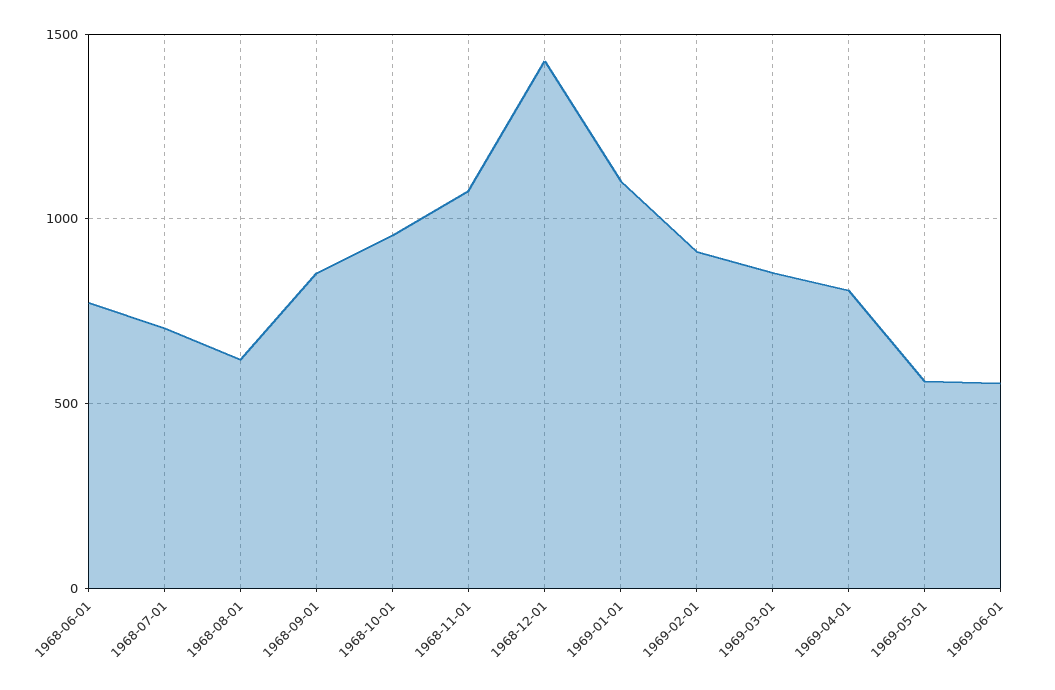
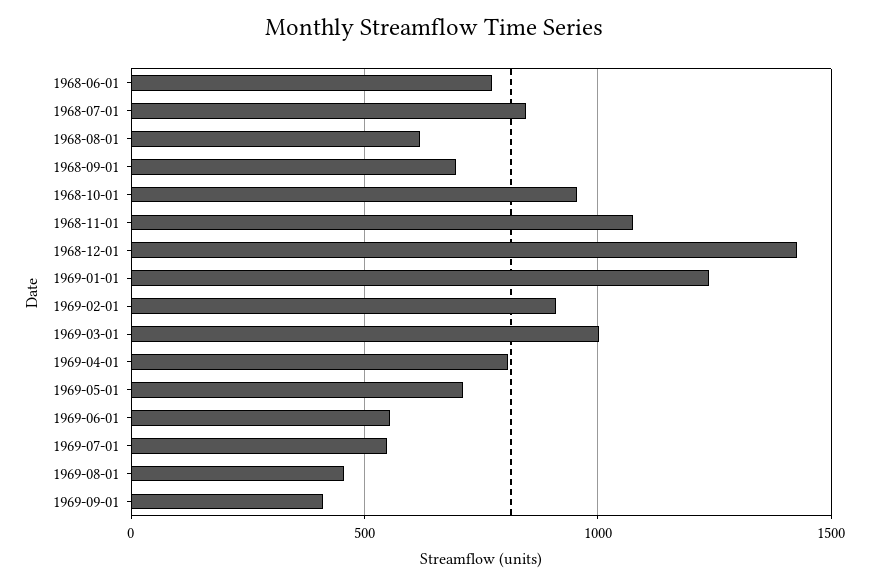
1968-07-01: 700 -> 850
1968-09-01: 850 -> 700
1969-01-01: 1100 -> 1250
1969-03-01: 850 -> 1000
1969-05-01: 550 -> 700
1969-07-01: none -> 550
1969-08-01: none -> 450
1969-09-01: none -> 400

